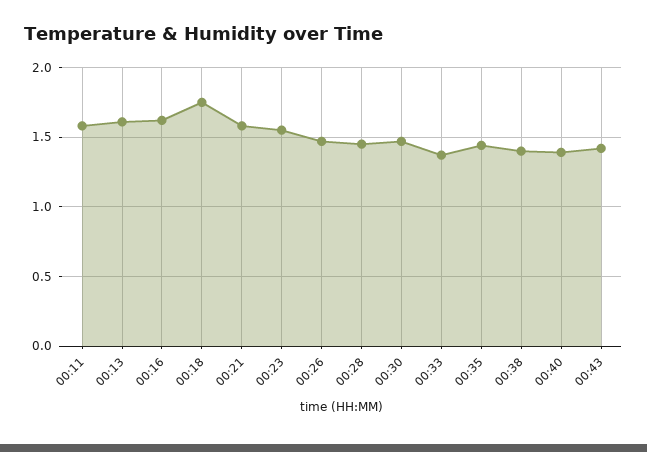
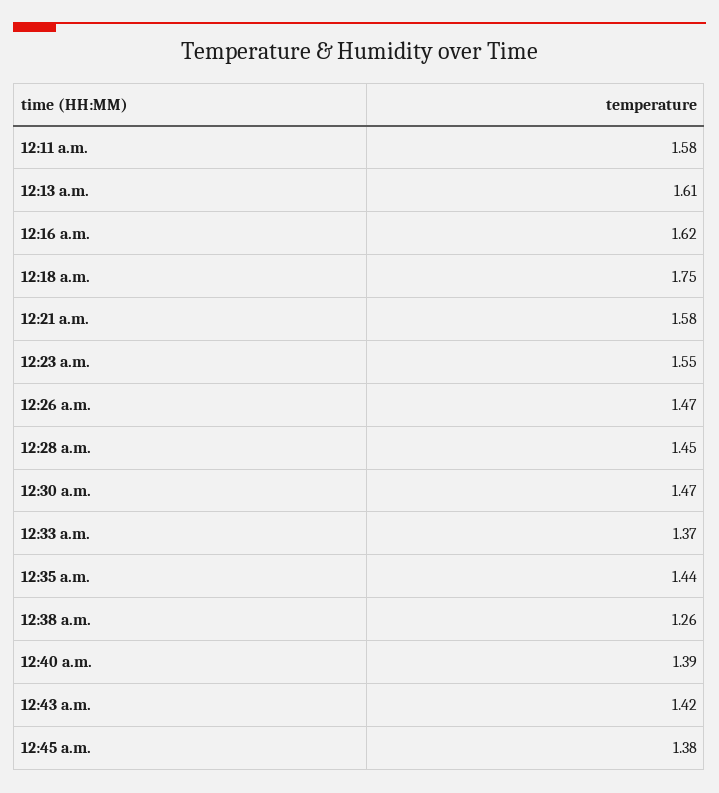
00:38: 1.4 -> 1.26
12:45 a.m.: none -> 1.38

